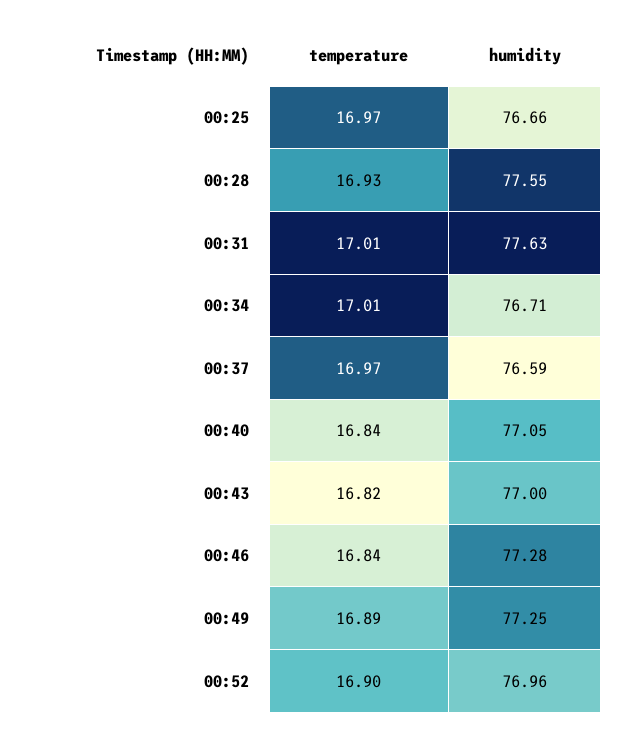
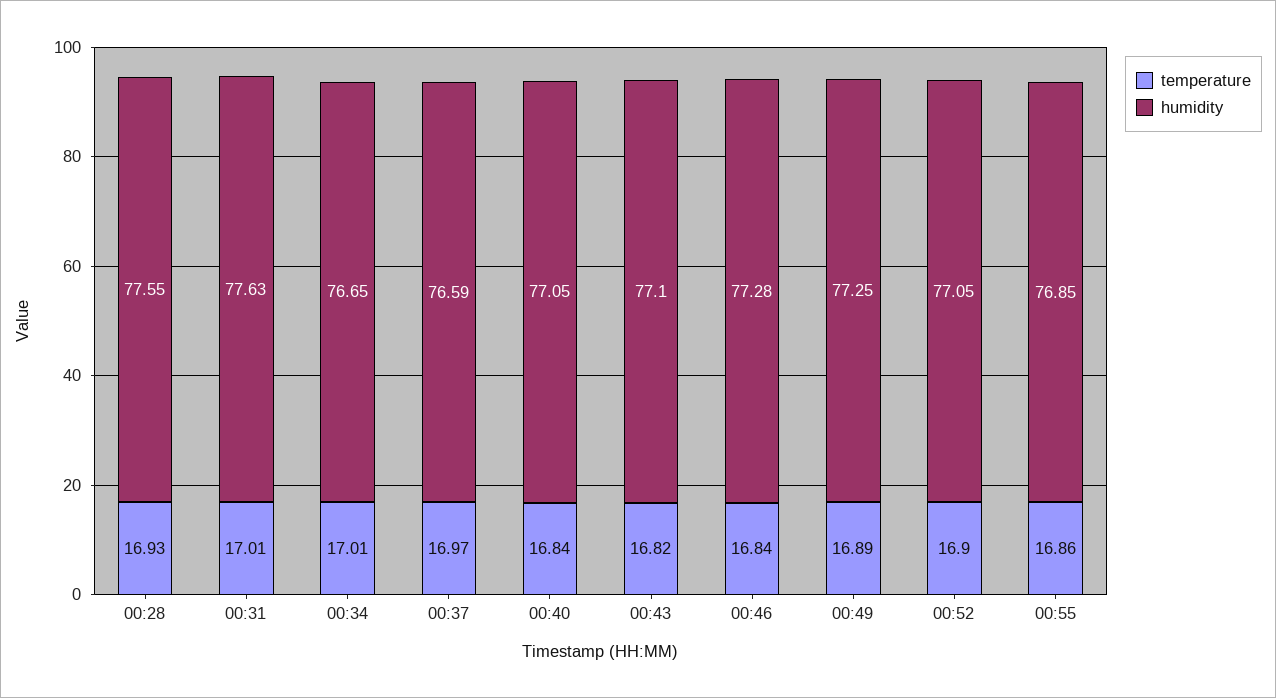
temperature, 00:25: 16.97 -> none
humidity, 00:25: 76.66 -> none
humidity, 00:34: 76.71 -> 76.65
humidity, 00:43: 77 -> 77.1
humidity, 00:52: 76.96 -> 77.05
temperature, 00:55: none -> 16.86
humidity, 00:55: none -> 76.85

